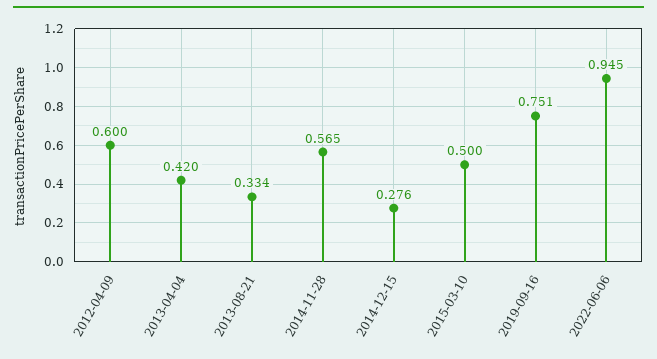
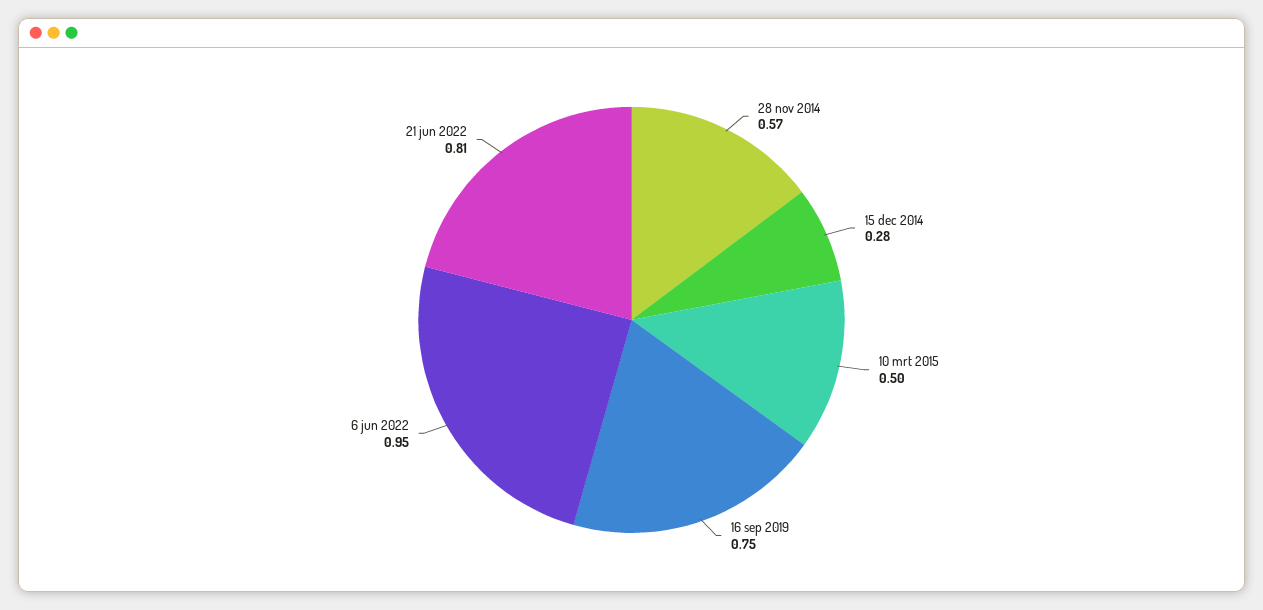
2012-04-09: 0.6 -> none
2013-04-04: 0.42 -> none
2013-08-21: 0.334 -> none
21 jun 2022: none -> 0.81

